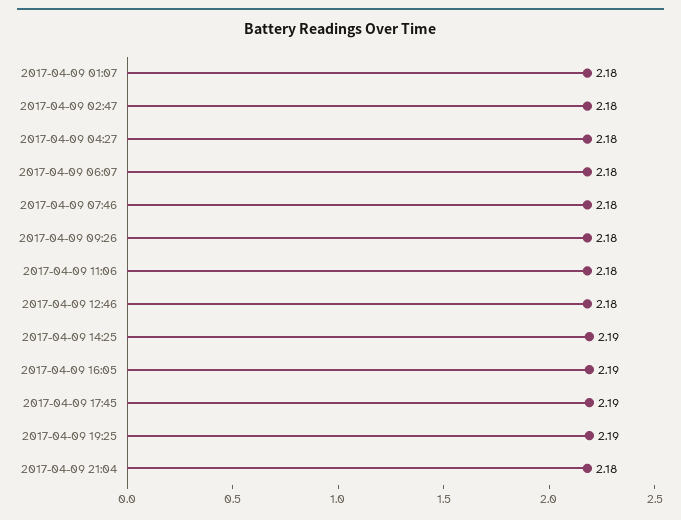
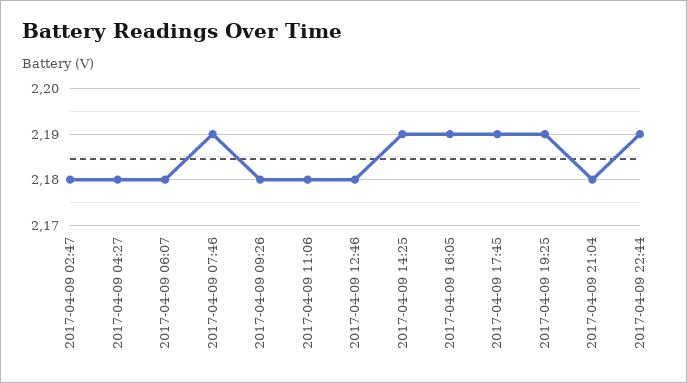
2017-04-09 01:07: 2.18 -> none
2017-04-09 07:46: 2.18 -> 2.19
2017-04-09 22:44: none -> 2.19

